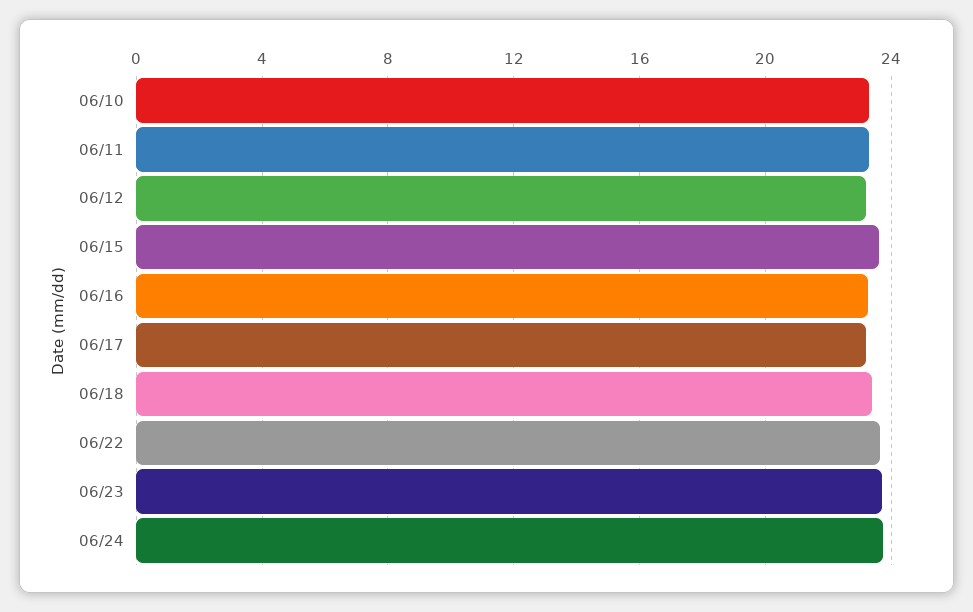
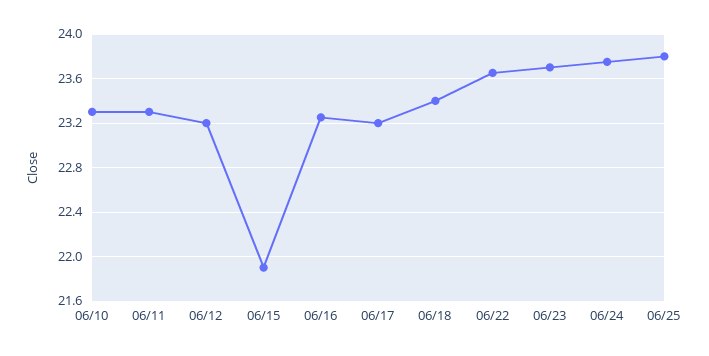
06/15: 23.5 -> 21.9
06/25: none -> 23.8

